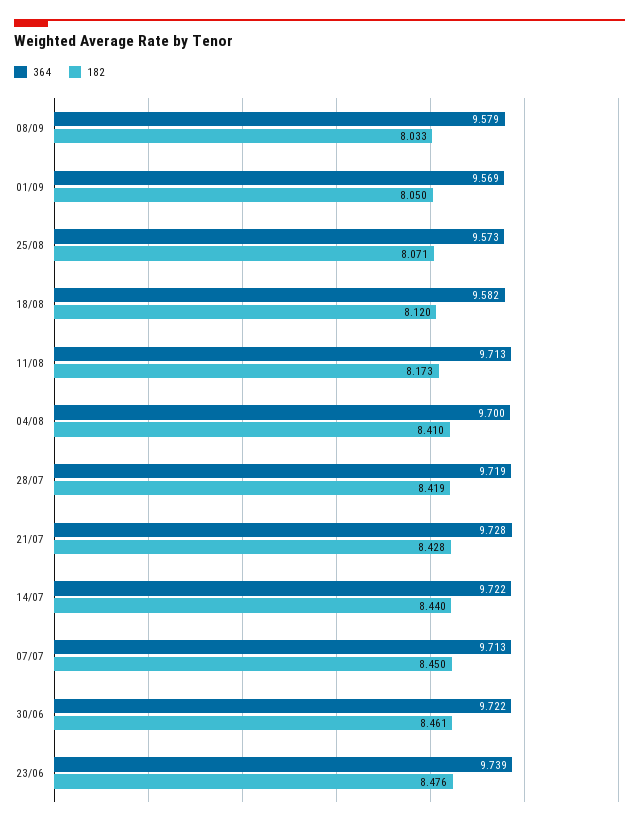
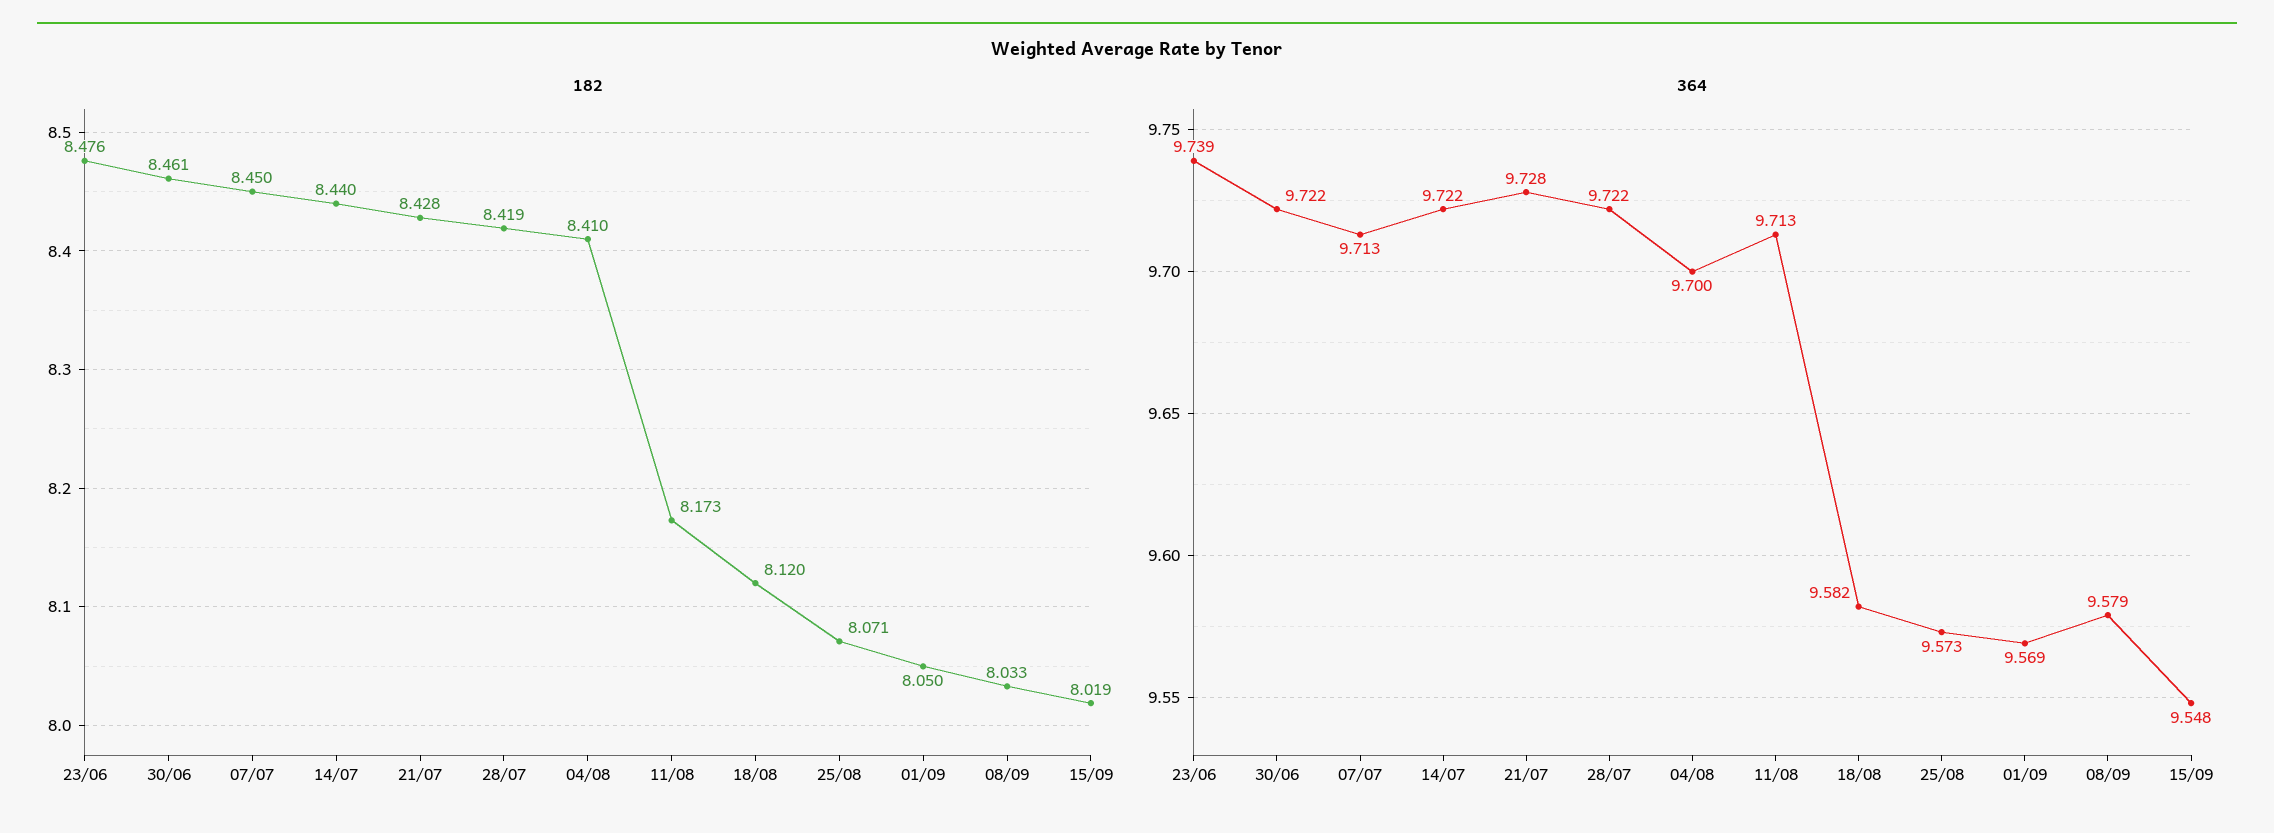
364, 28/07: 9.719 -> 9.722
182, 15/09: none -> 8.019
364, 15/09: none -> 9.548

